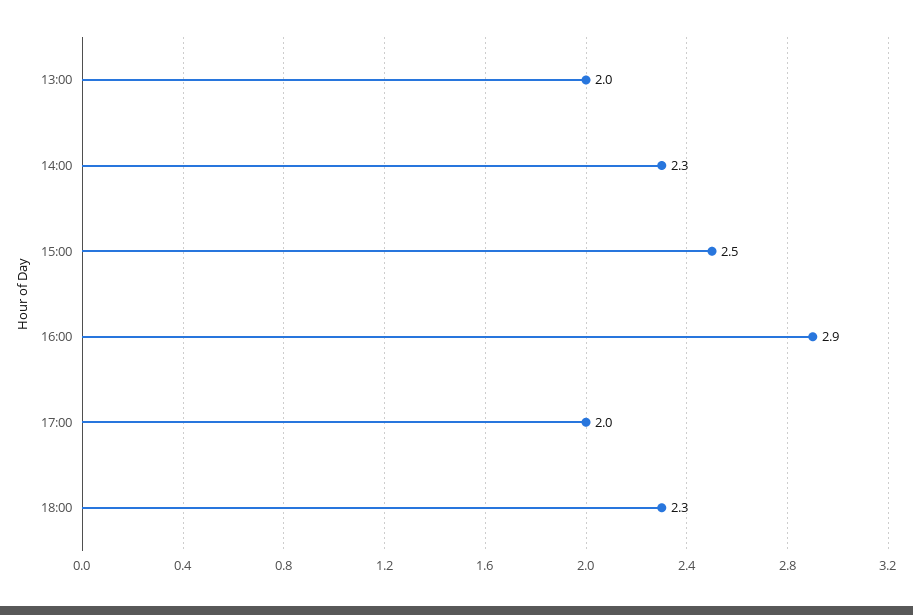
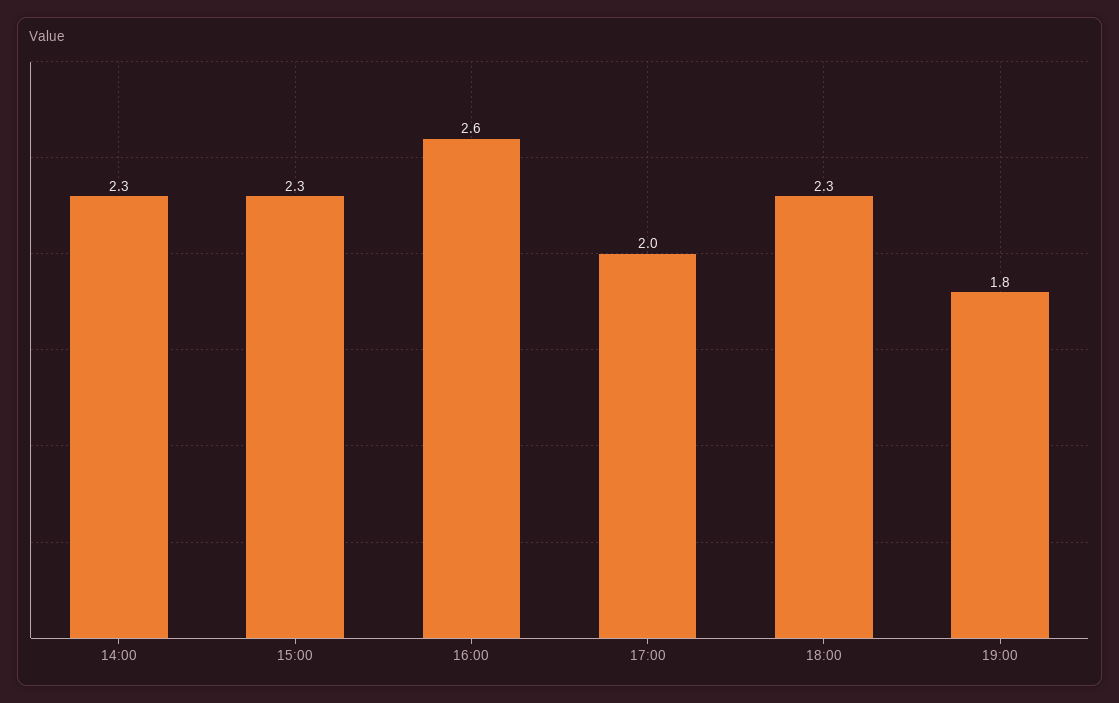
13:00: 2 -> none
15:00: 2.5 -> 2.3
16:00: 2.9 -> 2.6
19:00: none -> 1.8

